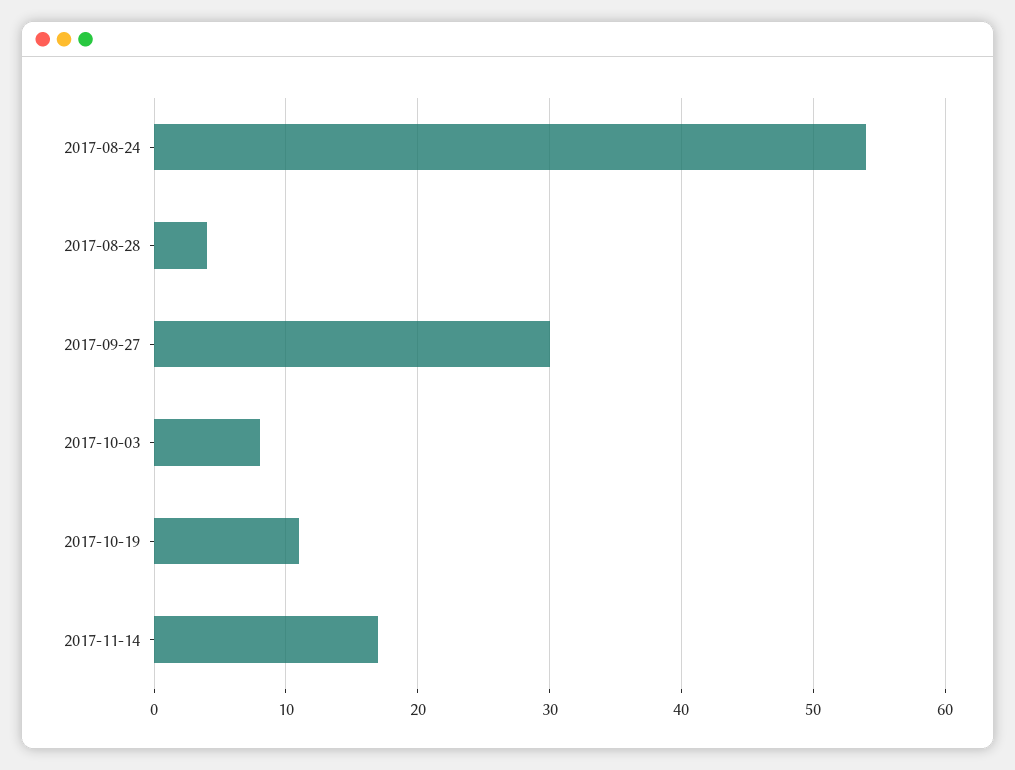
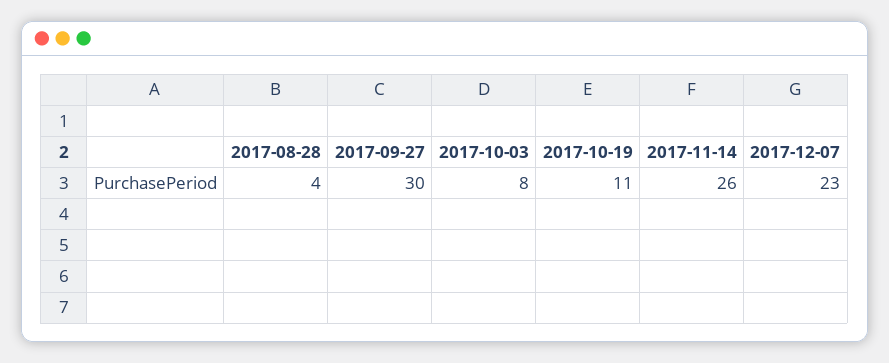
2017-08-24: 54 -> none
2017-11-14: 17 -> 26
2017-12-07: none -> 23

